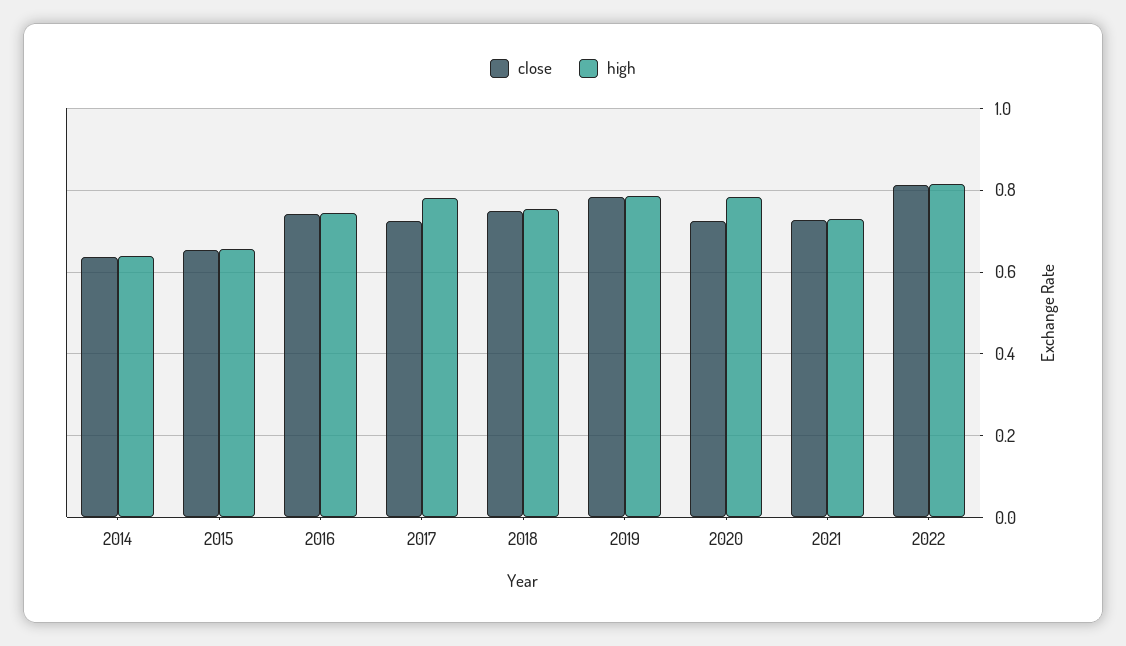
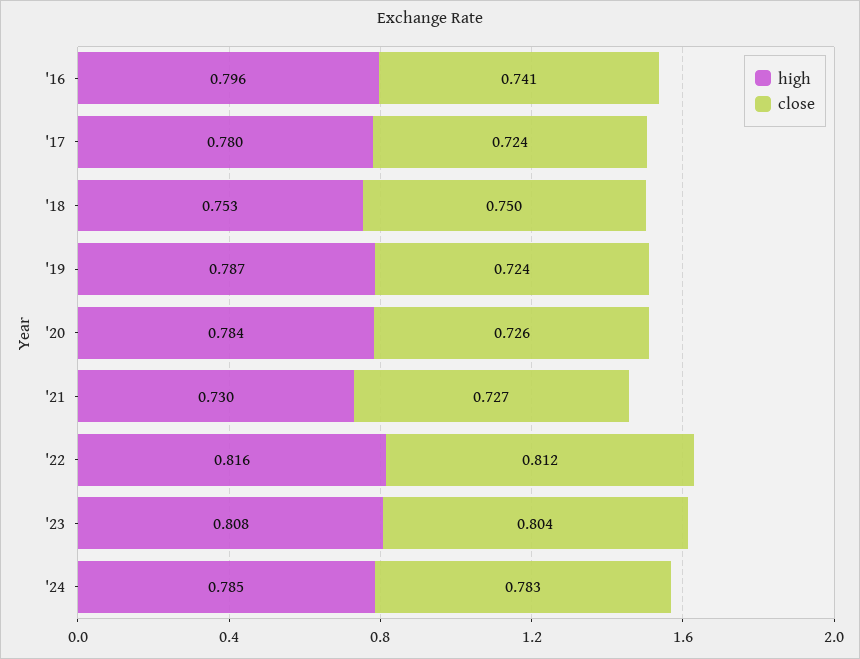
close, 2014: 0.64 -> none
high, 2014: 0.64 -> none
close, 2015: 0.66 -> none
high, 2015: 0.66 -> none
high, 2016: 0.74 -> 0.796
close, 2019: 0.78 -> 0.724
high, '23: none -> 0.808
close, '23: none -> 0.804
high, '24: none -> 0.785
close, '24: none -> 0.783

